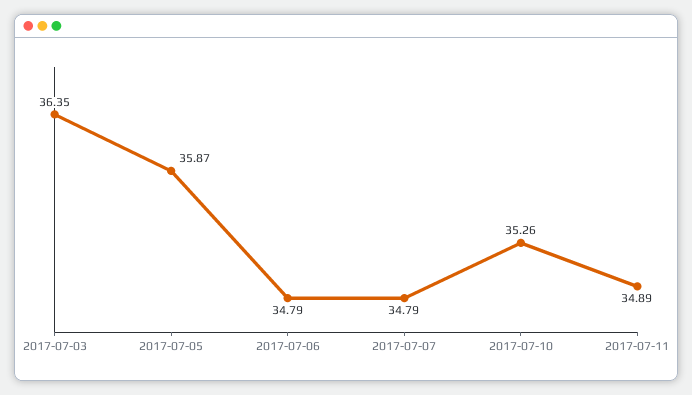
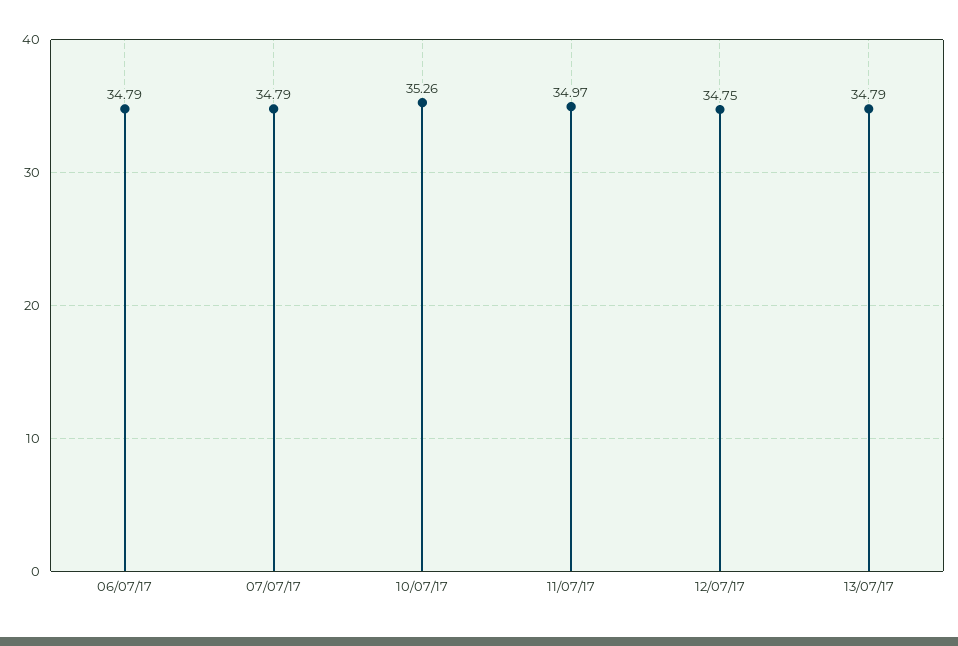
2017-07-03: 36.35 -> none
2017-07-05: 35.87 -> none
2017-07-11: 34.89 -> 34.97
12/07/17: none -> 34.75
13/07/17: none -> 34.79

